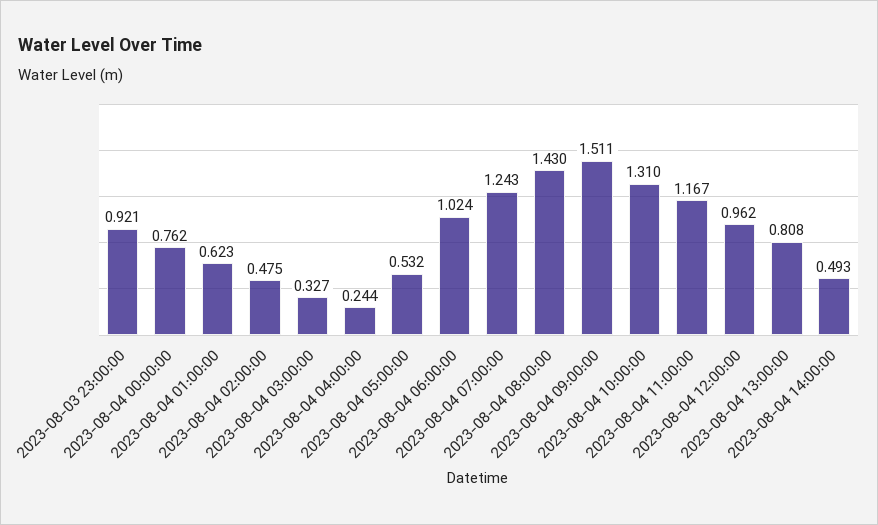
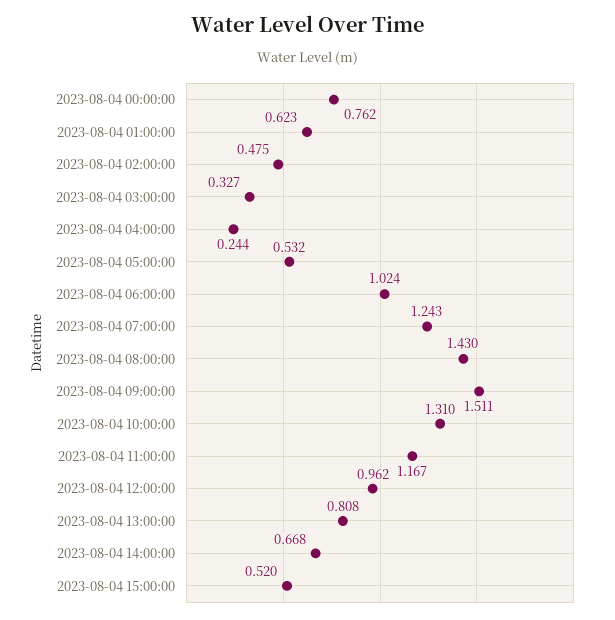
2023-08-03 23:00:00: 0.921 -> none
2023-08-04 14:00:00: 0.493 -> 0.668
2023-08-04 15:00:00: none -> 0.52

